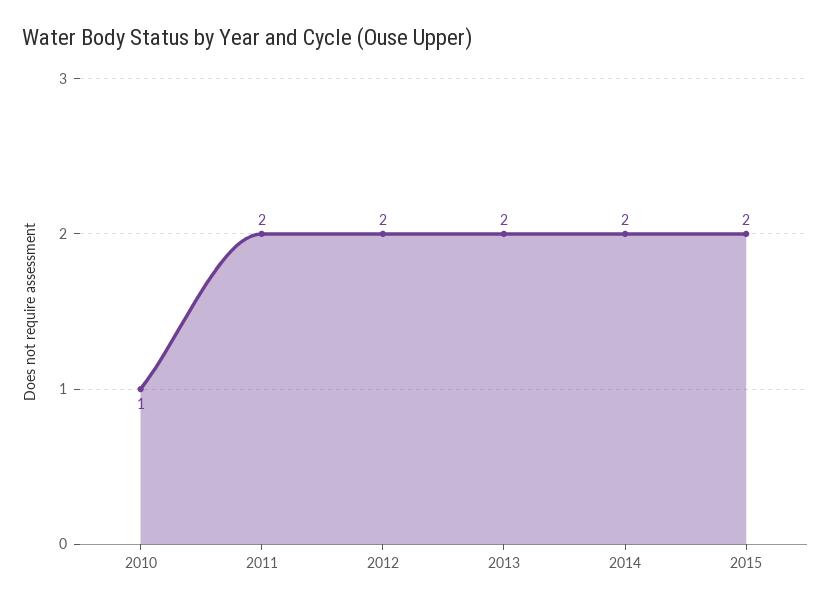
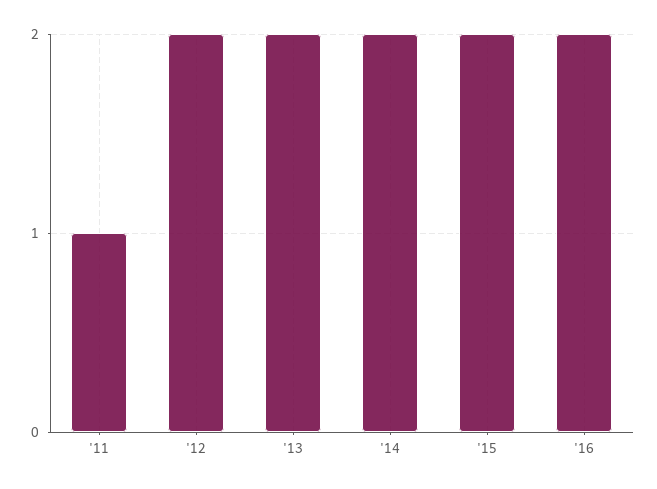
2010: 1 -> none
2011: 2 -> 1
'16: none -> 2

